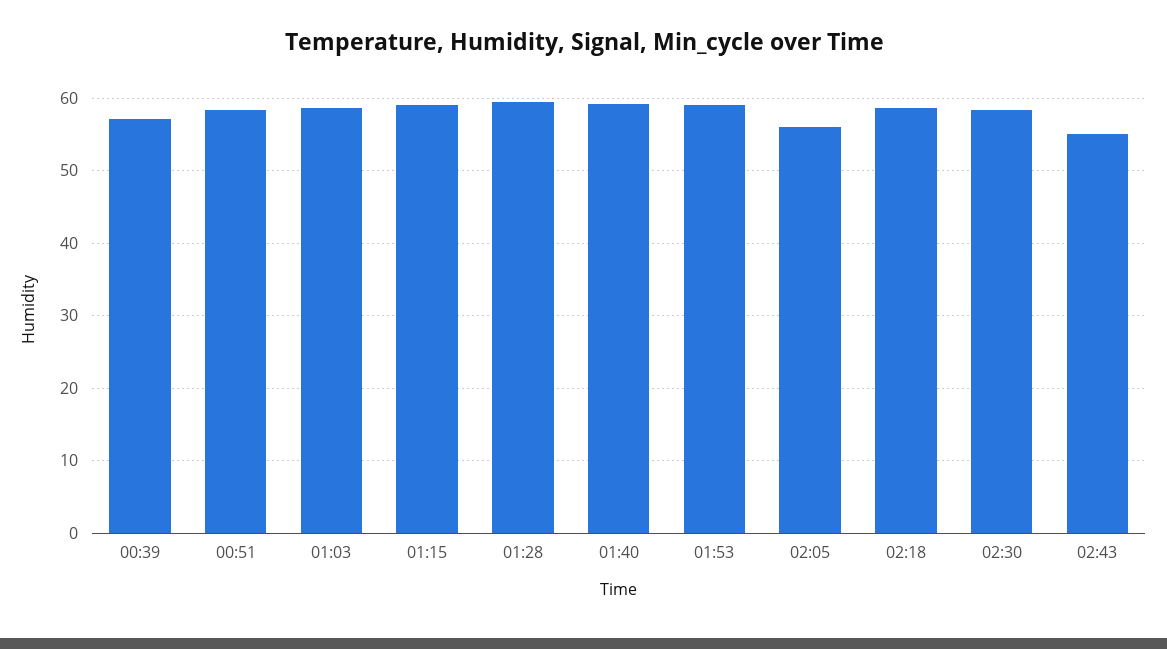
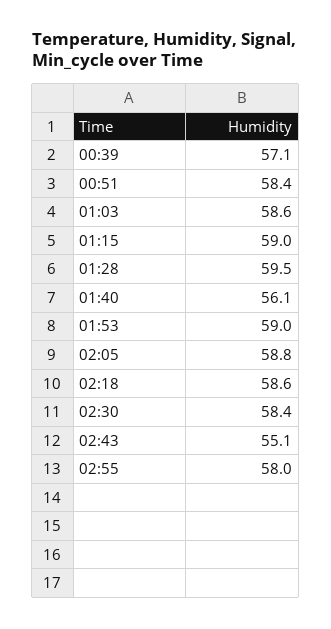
01:40: 59 -> 56.1
02:05: 56 -> 58.8
02:55: none -> 58

